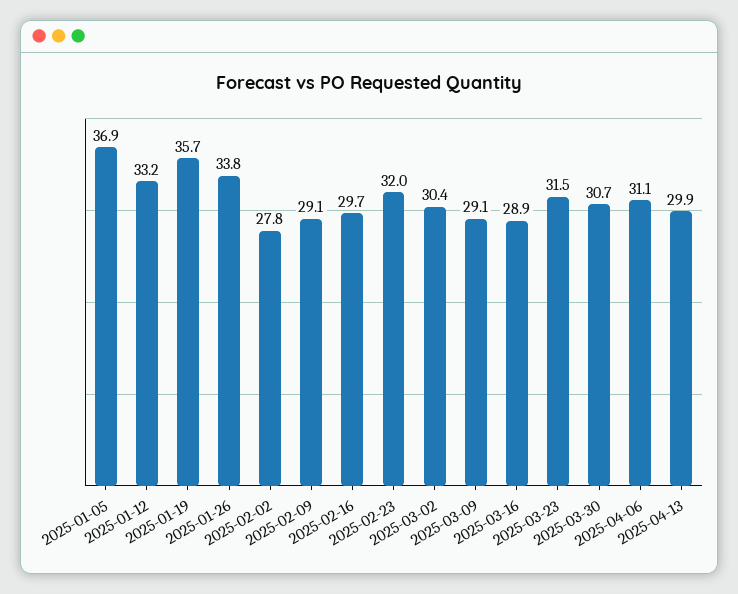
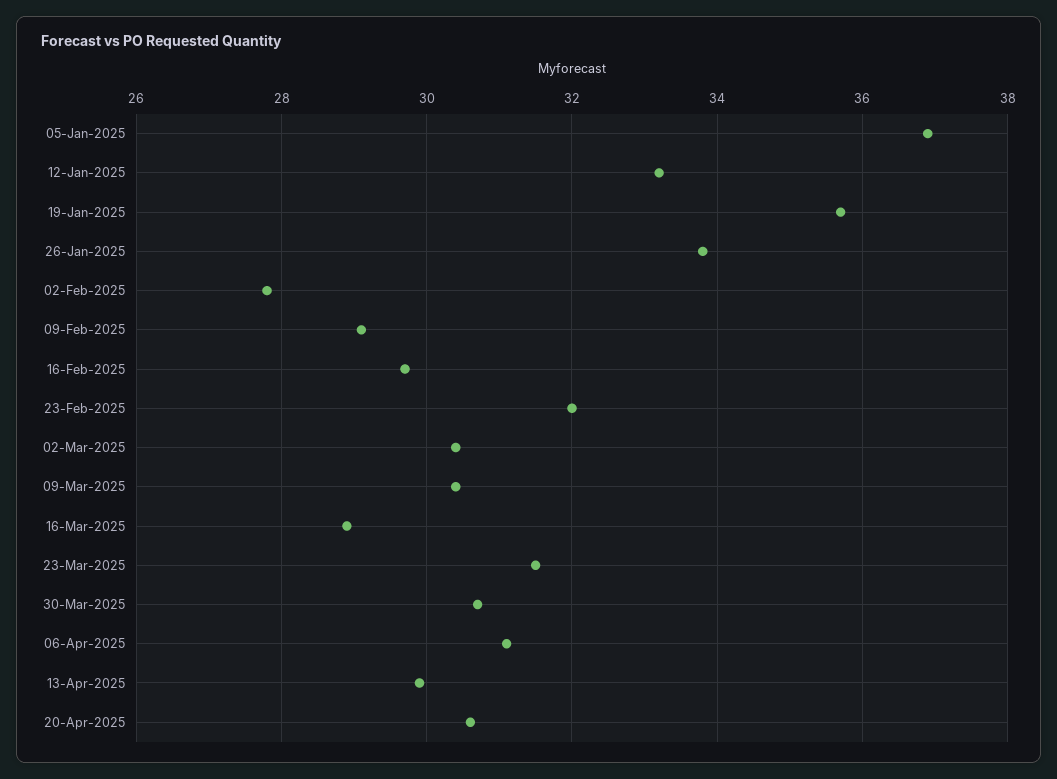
2025-03-09: 29.1 -> 30.5
20-Apr-2025: none -> 30.5

